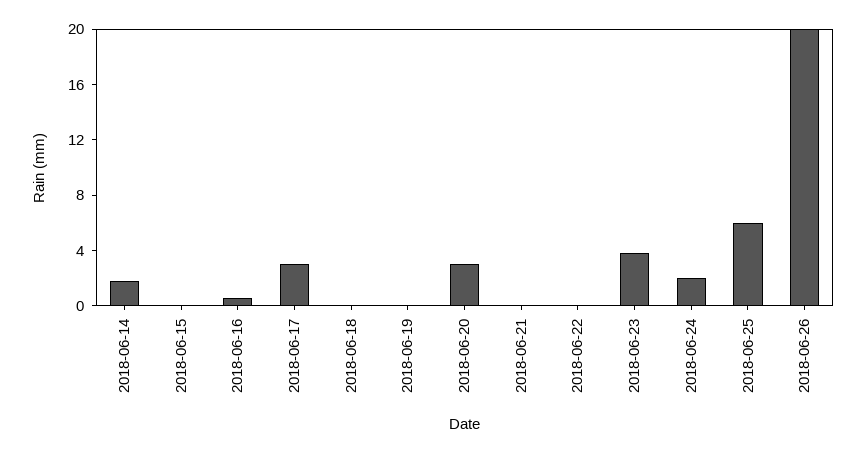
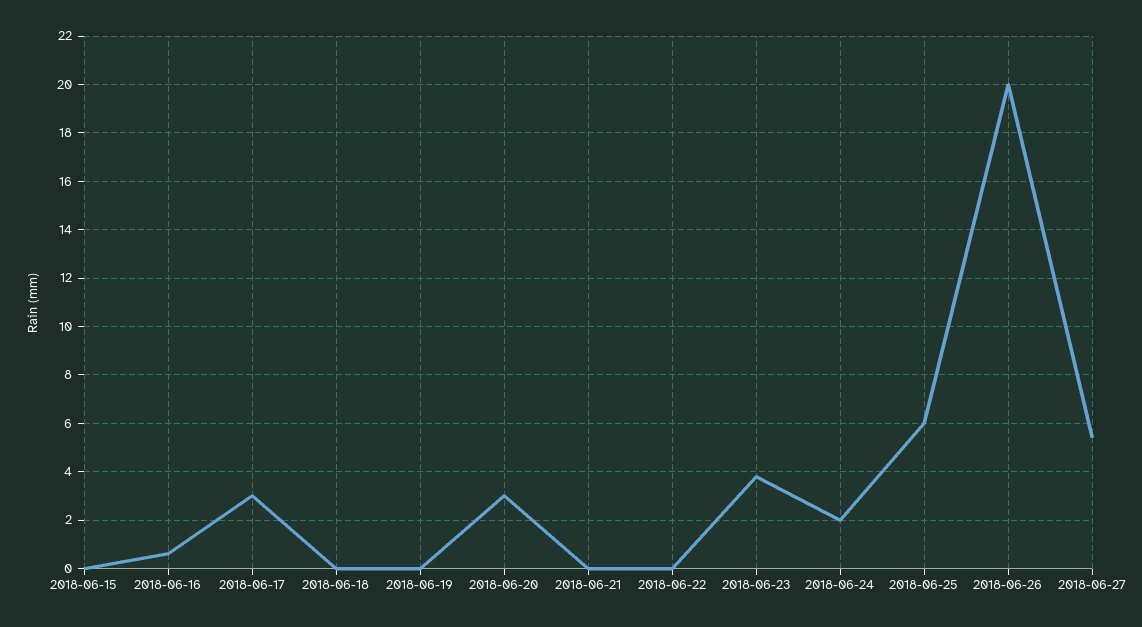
2018-06-14: 2 -> none
2018-06-27: none -> 5.5

